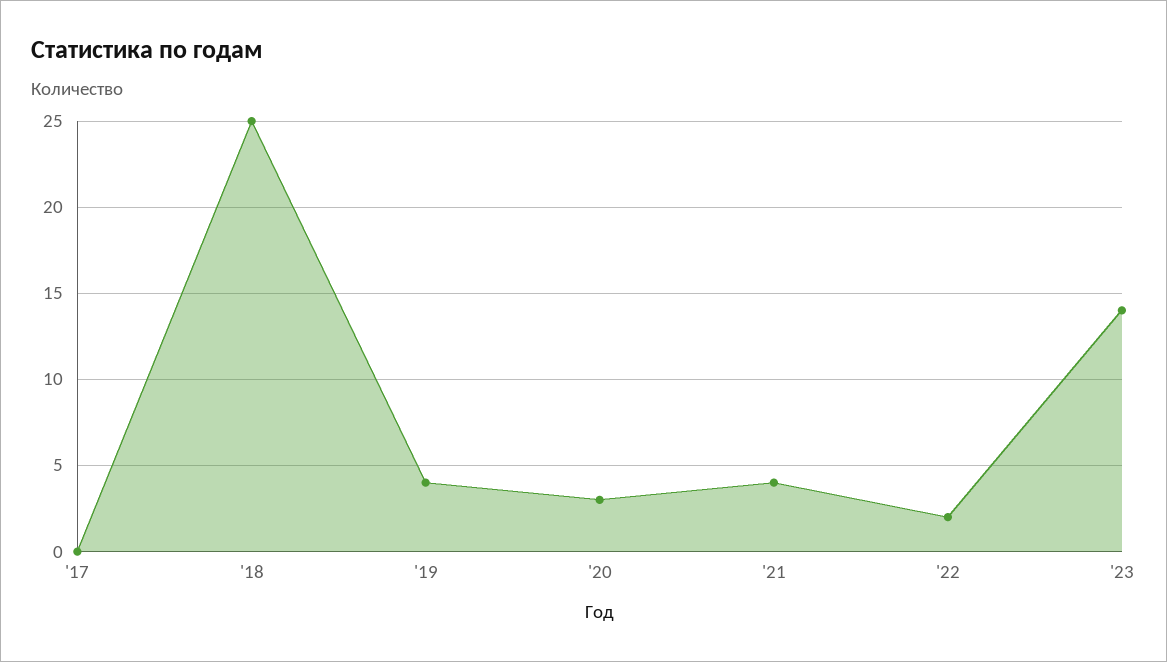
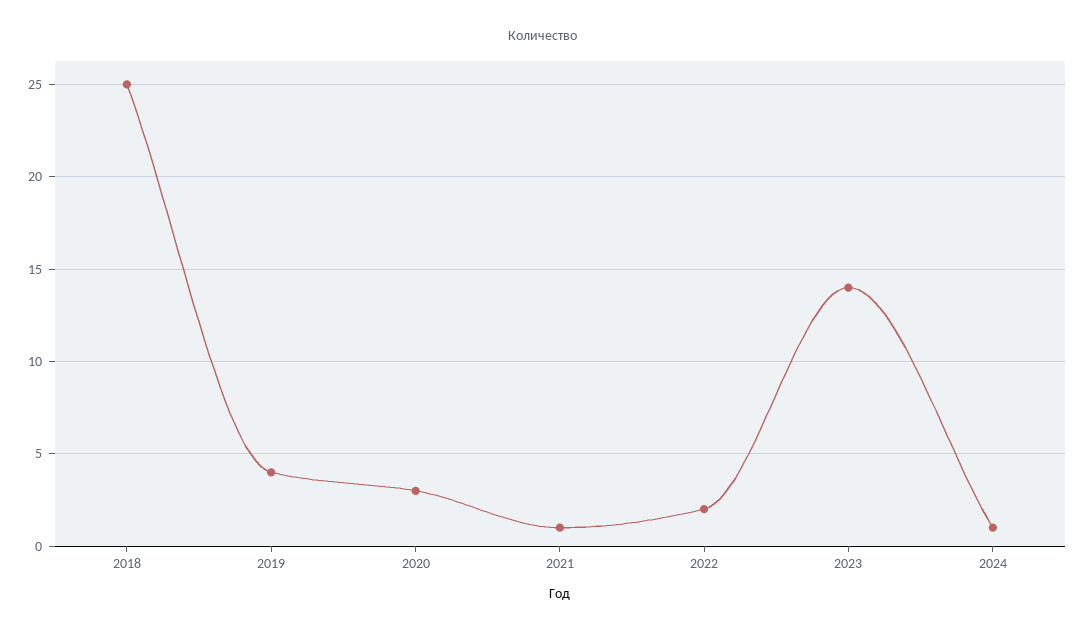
'17: 0 -> none
'21: 4 -> 1
2024: none -> 1

